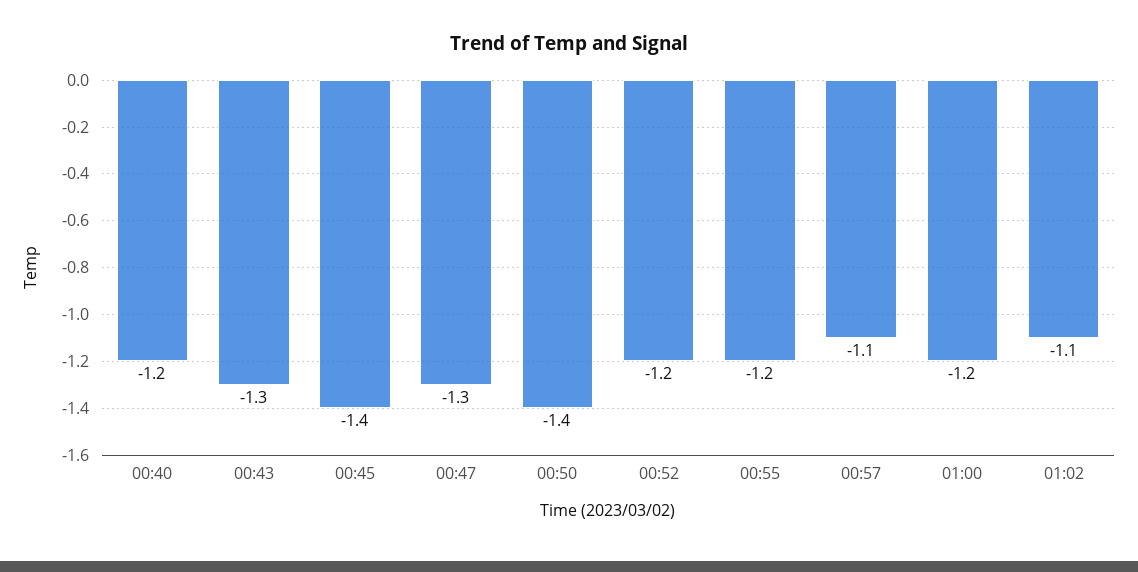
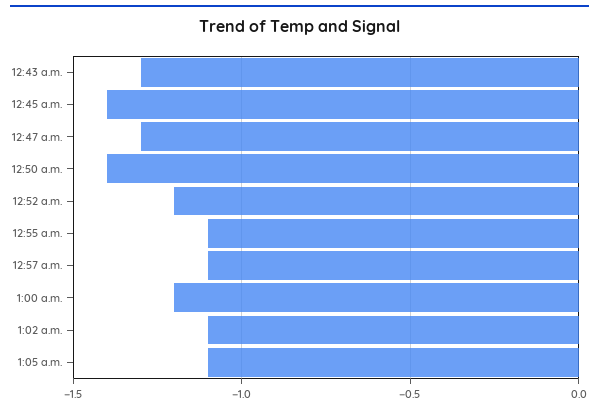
00:40: -1.2 -> none
00:55: -1.2 -> -1.1
1:05 a.m.: none -> -1.1

